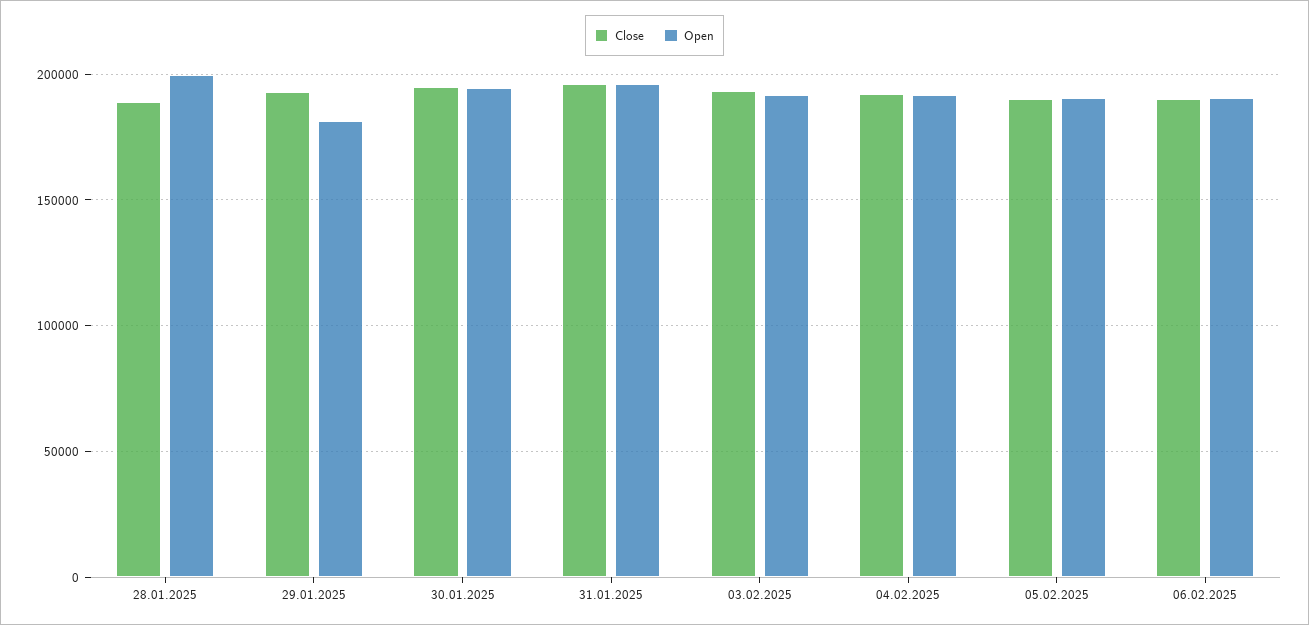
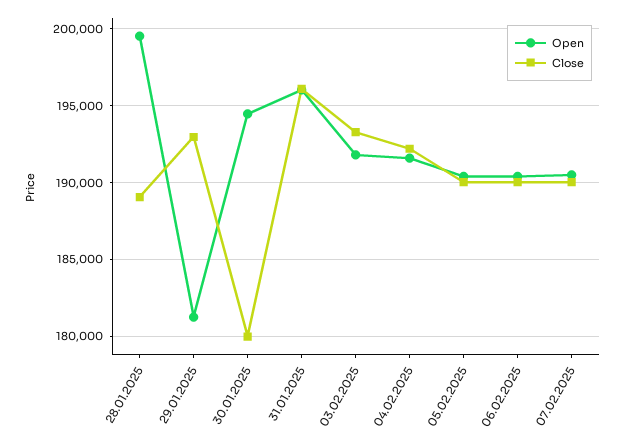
Close, 30.01.2025: 195000 -> 180000
Open, 07.02.2025: none -> 190500
Close, 07.02.2025: none -> 190000

